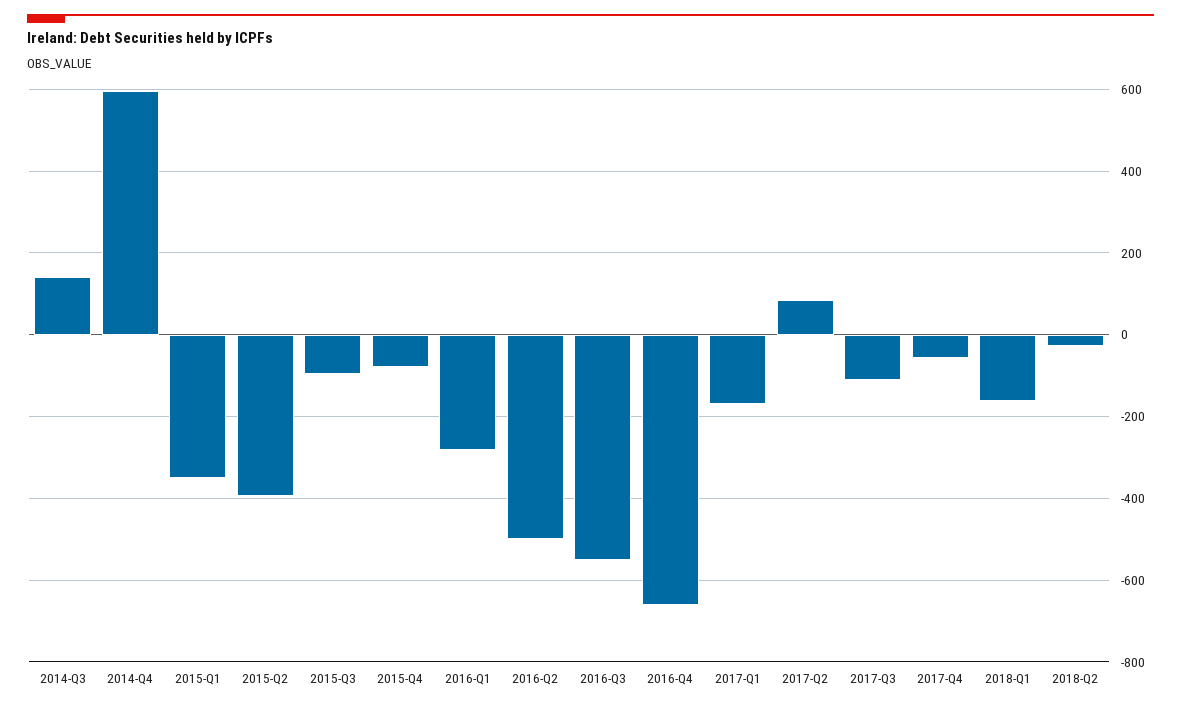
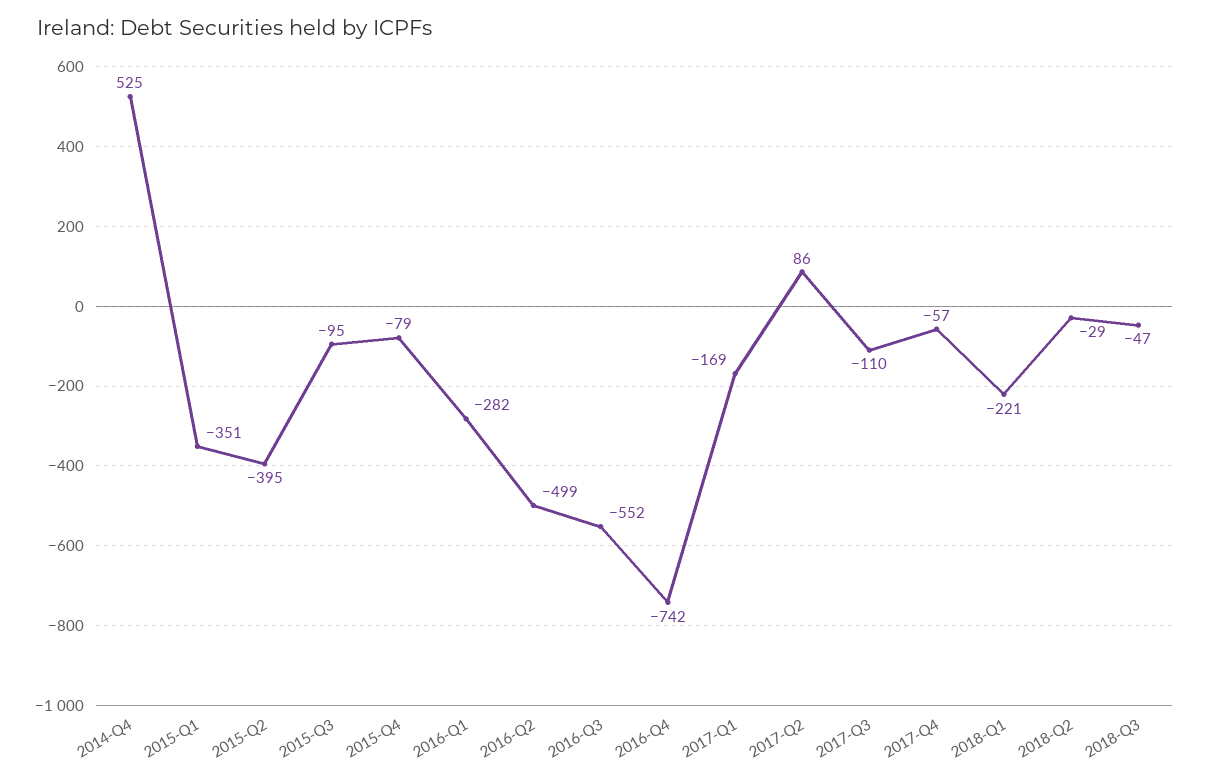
2014-Q3: 140 -> none
2014-Q4: 600 -> 525
2016-Q4: -660 -> -742
2018-Q1: -160 -> -221
2018-Q3: none -> -47

